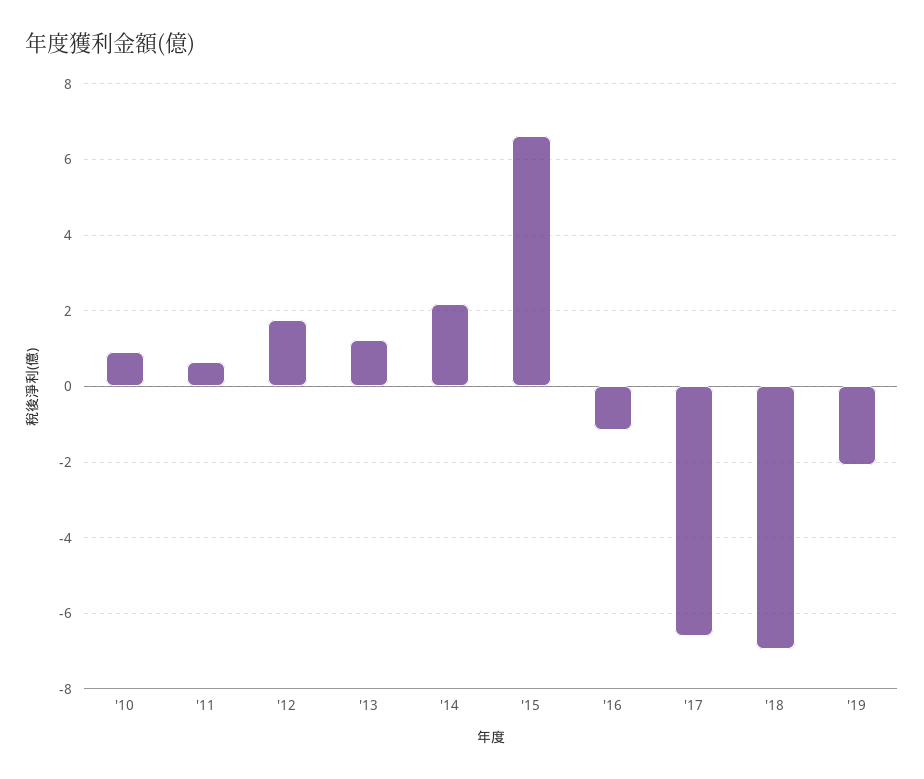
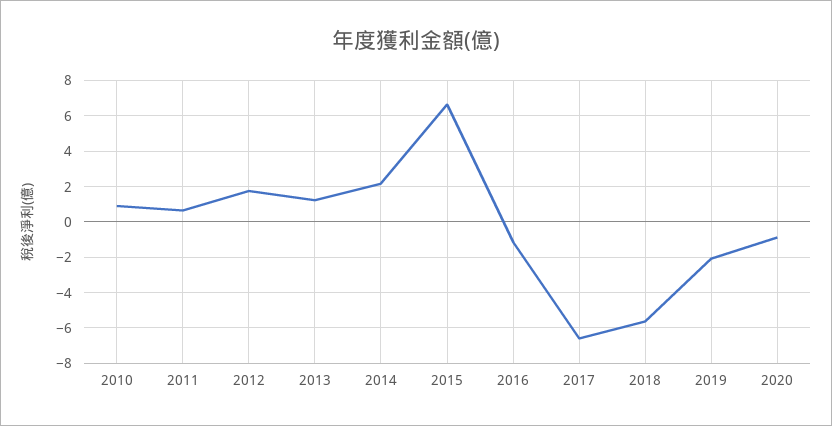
'18: -7 -> -5.5
2020: none -> -1

